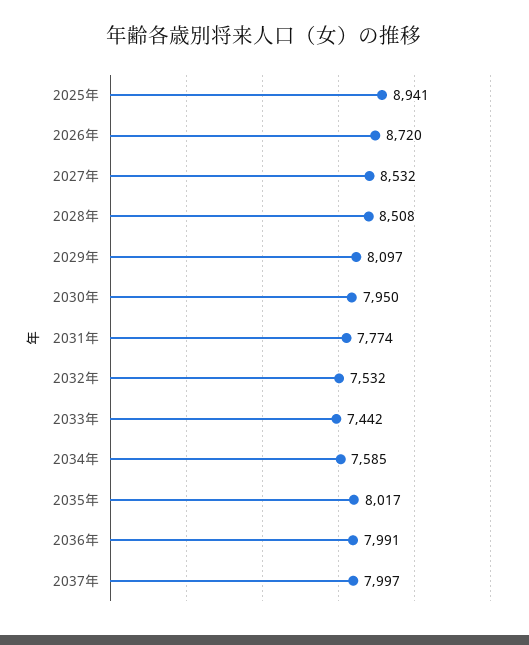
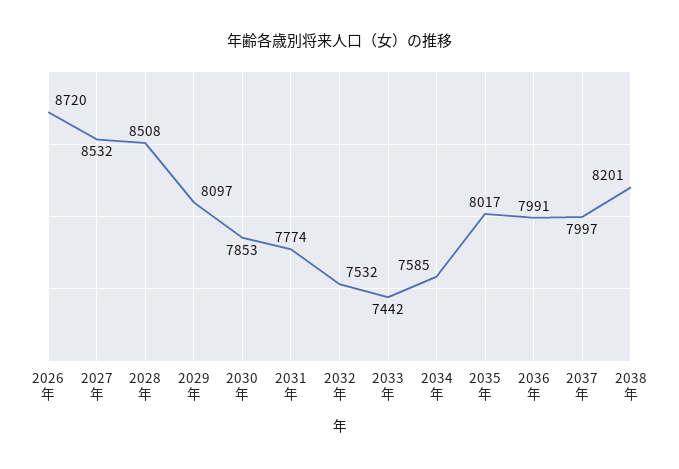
2025年: 8941 -> none
2030年: 7950 -> 7853
2038年: none -> 8201

